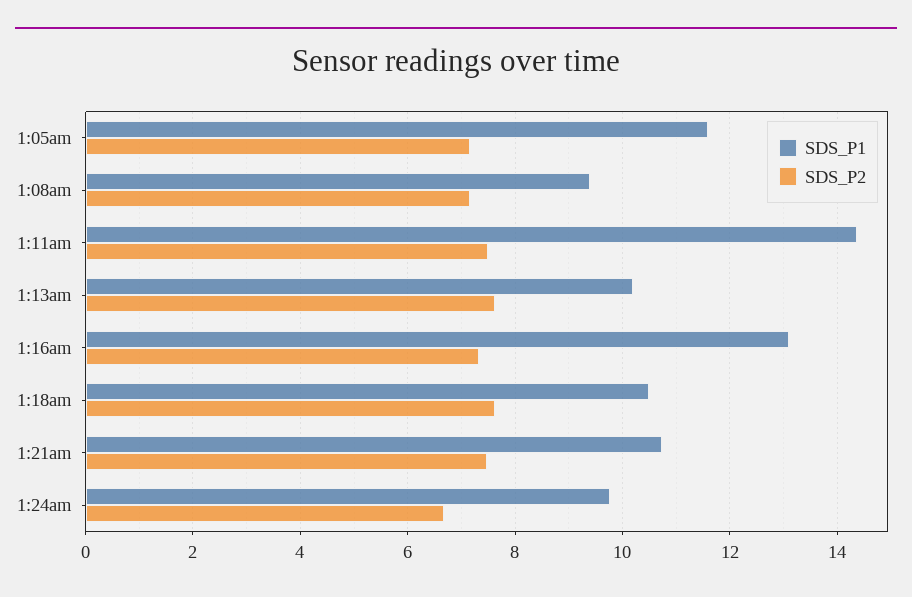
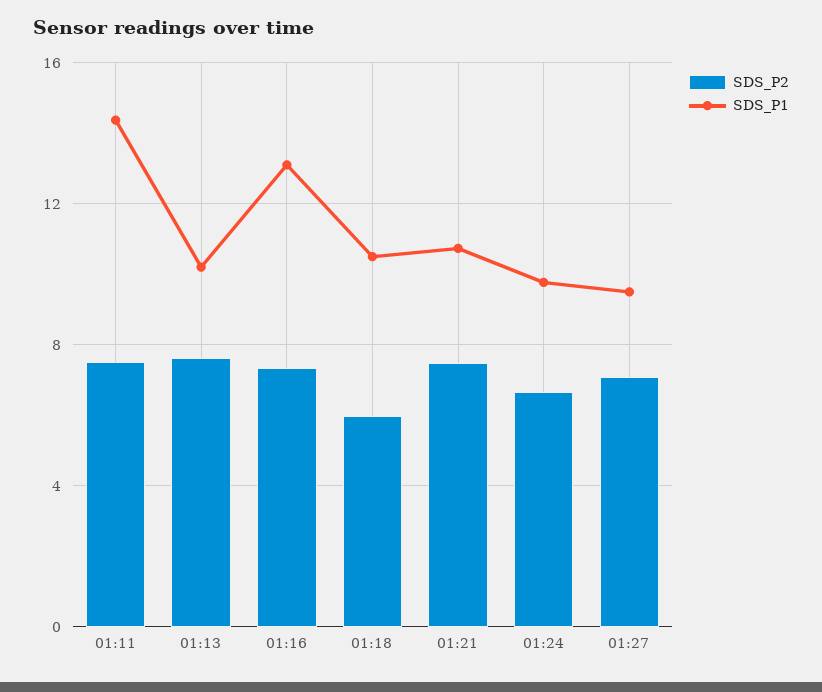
SDS_P1, 1:05am: 11.6 -> none
SDS_P2, 1:05am: 7.2 -> none
SDS_P1, 1:08am: 9.4 -> none
SDS_P2, 1:08am: 7.2 -> none
SDS_P2, 1:18am: 7.6 -> 6
SDS_P2, 01:27: none -> 7
SDS_P1, 01:27: none -> 9.5

